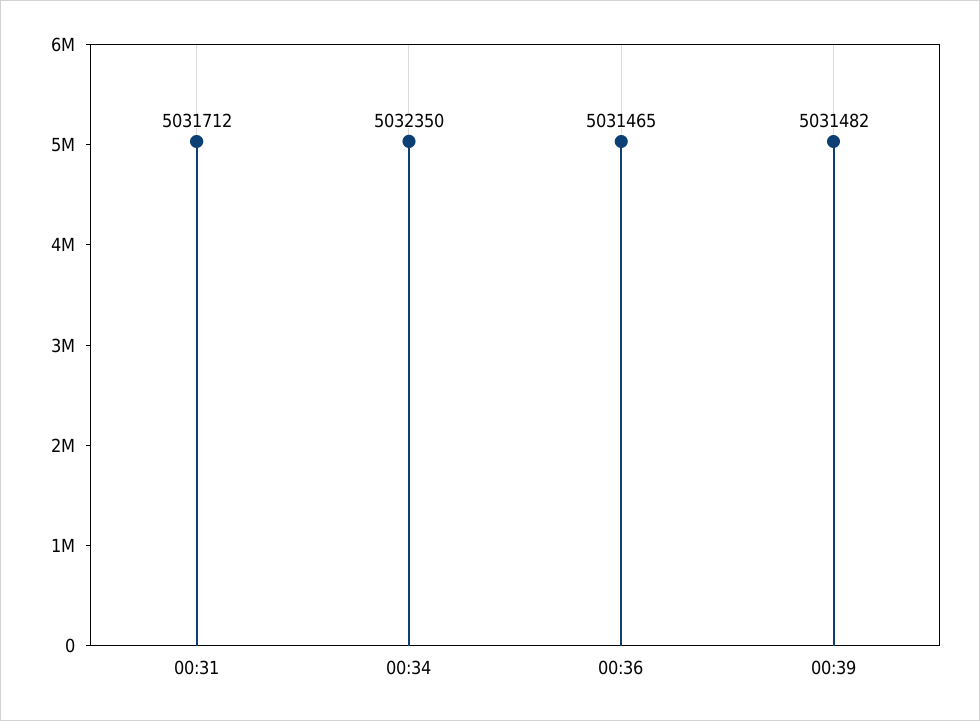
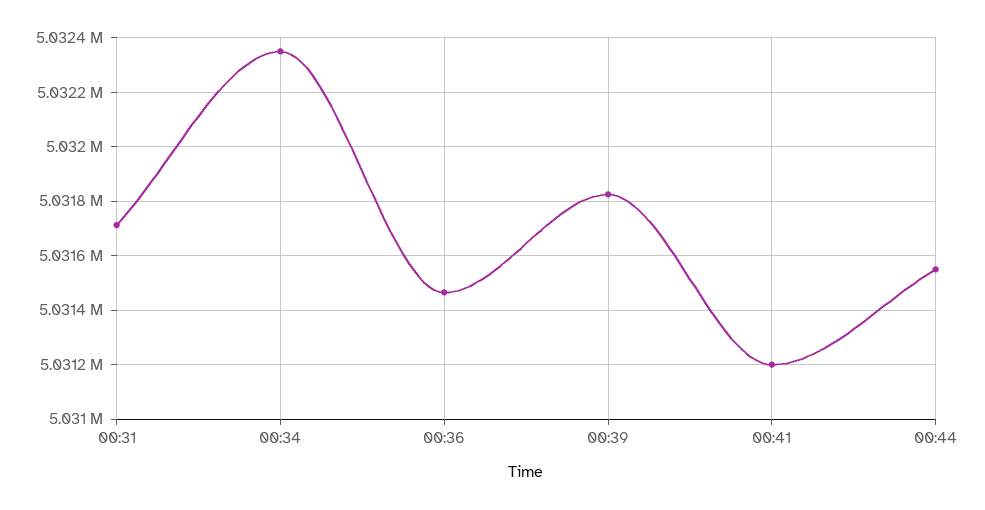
00:39: 5031482 -> 5031825
00:41: none -> 5031200
00:44: none -> 5031550

